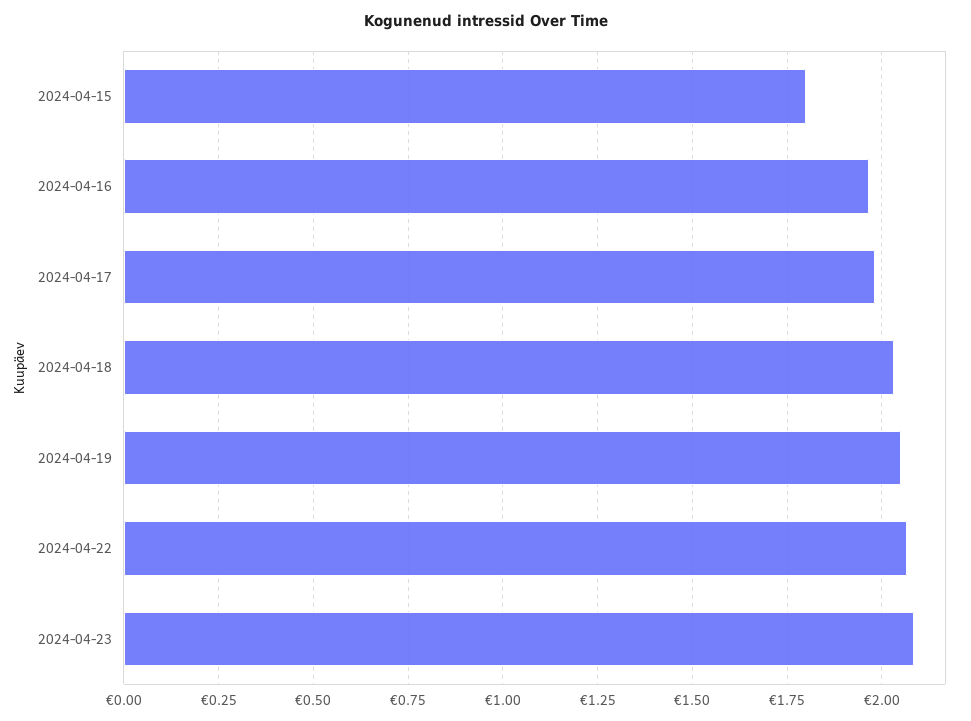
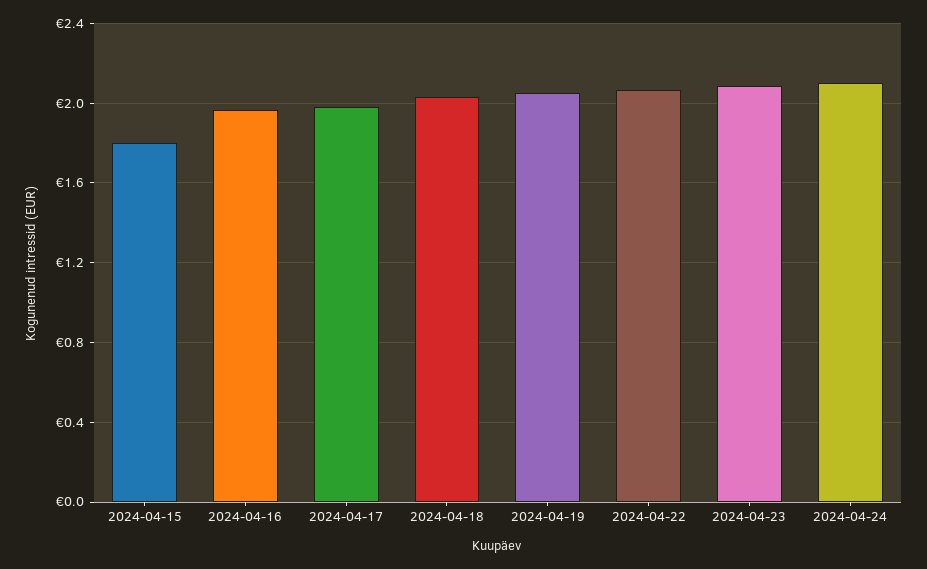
2024-04-24: none -> 2.1

